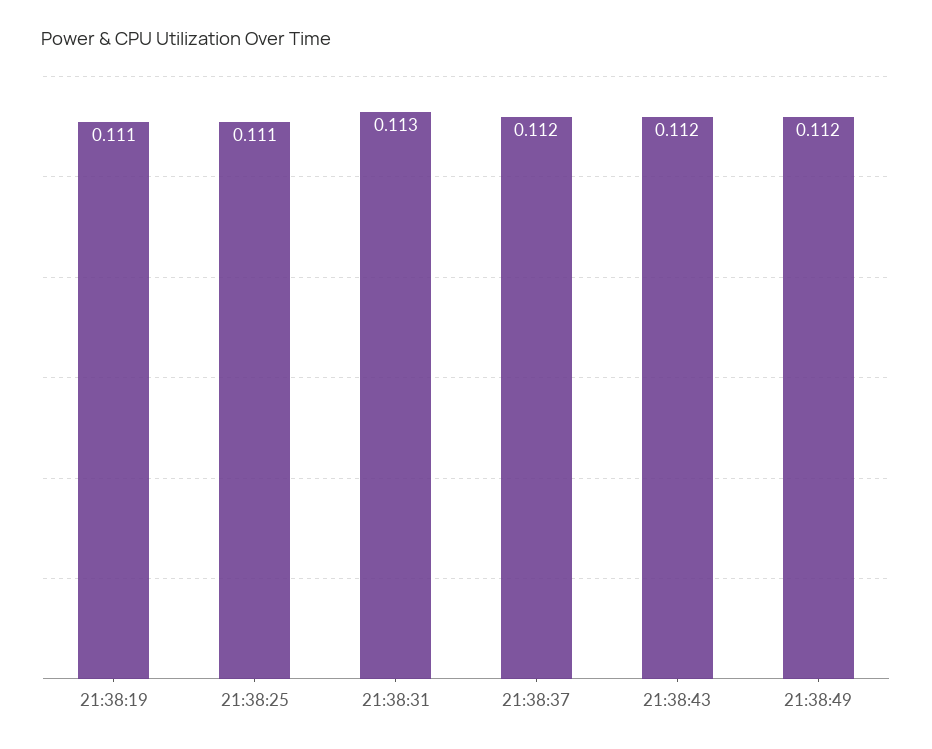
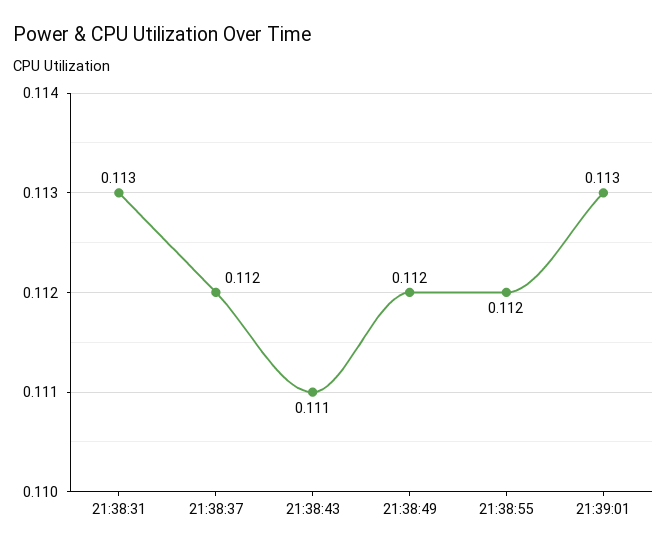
21:38:19: 0.111 -> none
21:38:25: 0.111 -> none
21:38:43: 0.112 -> 0.111
21:38:55: none -> 0.112
21:39:01: none -> 0.113

